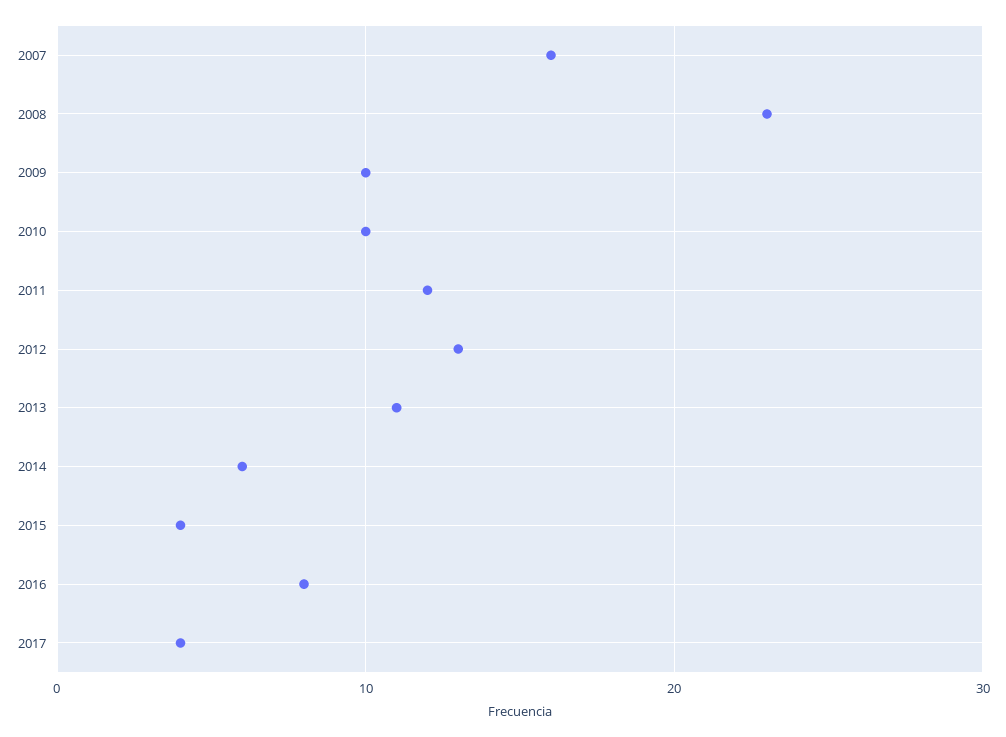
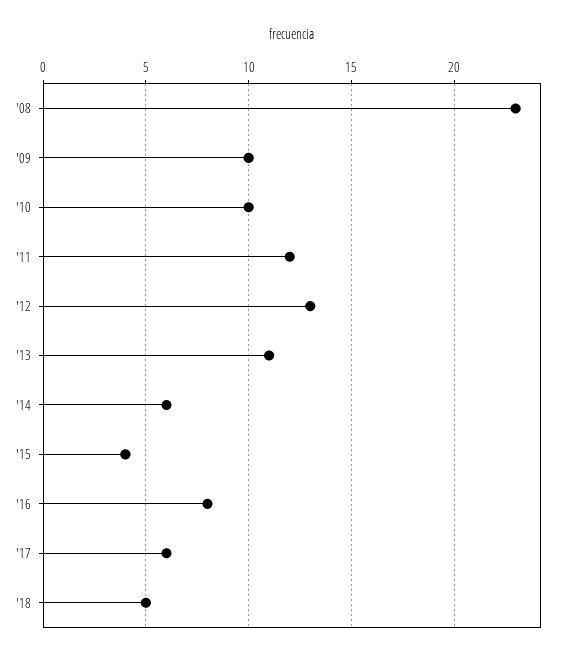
2007: 16 -> none
2017: 4 -> 6
'18: none -> 5

